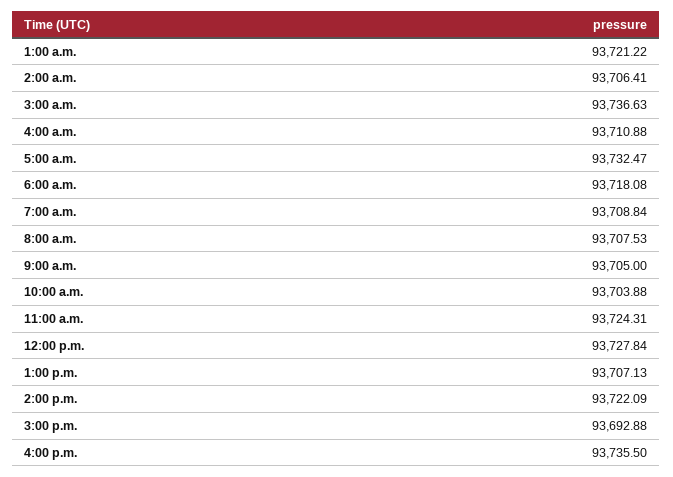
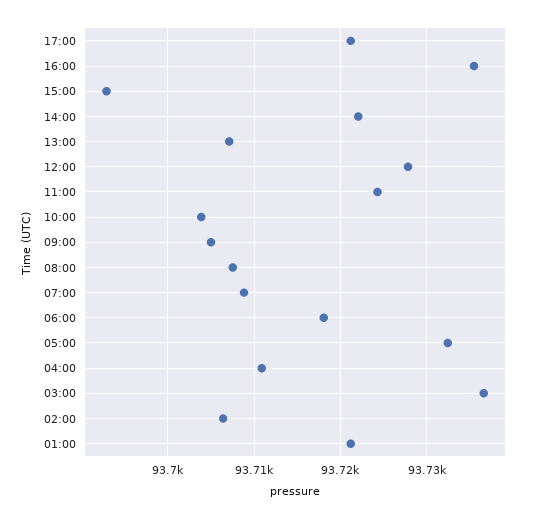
17:00: none -> 93721

